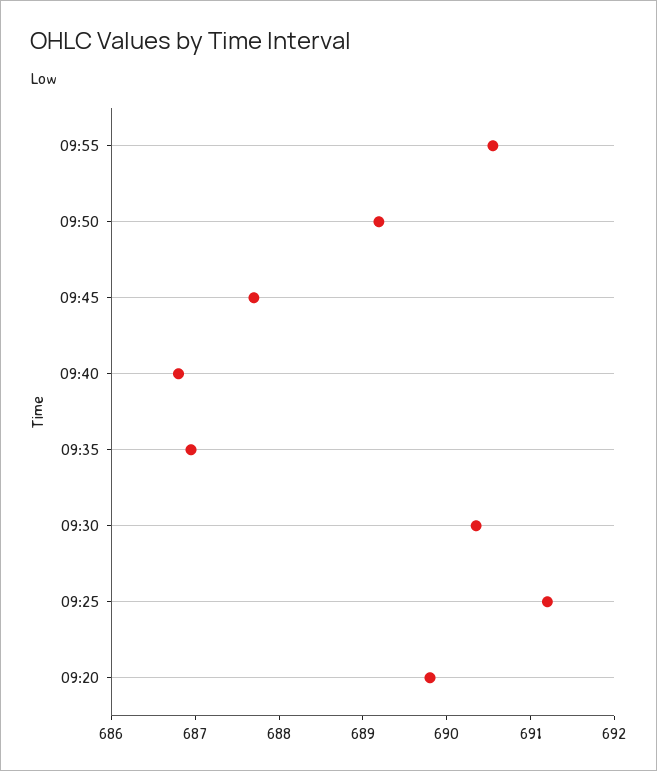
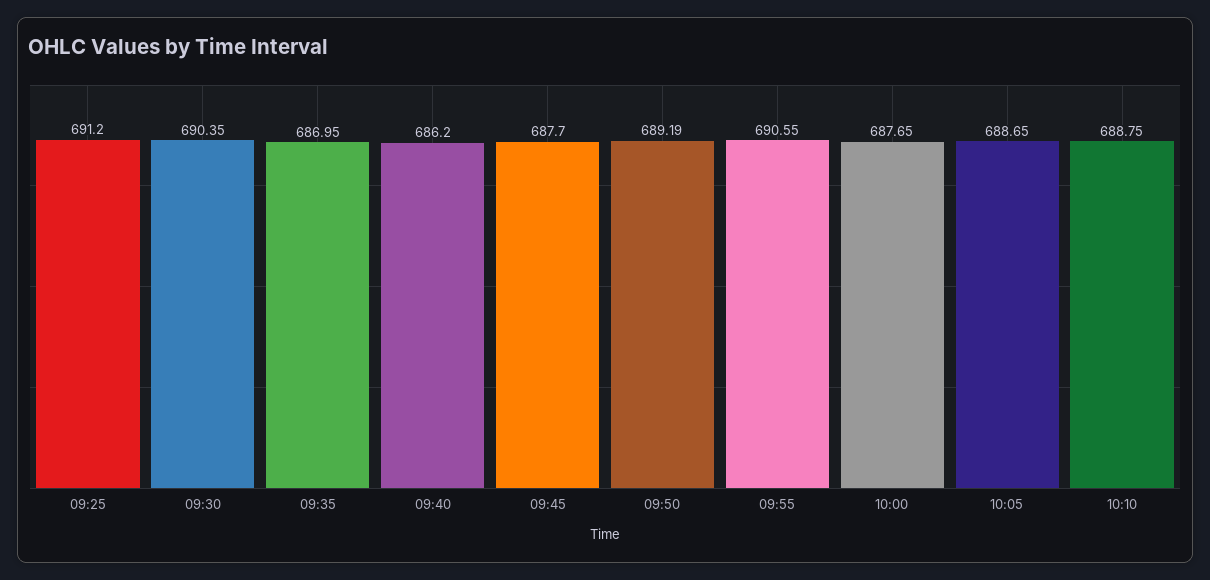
09:40: 686.8 -> 686.2
09:20: 689.8 -> none
10:00: none -> 687.65
10:05: none -> 688.65
10:10: none -> 688.75

